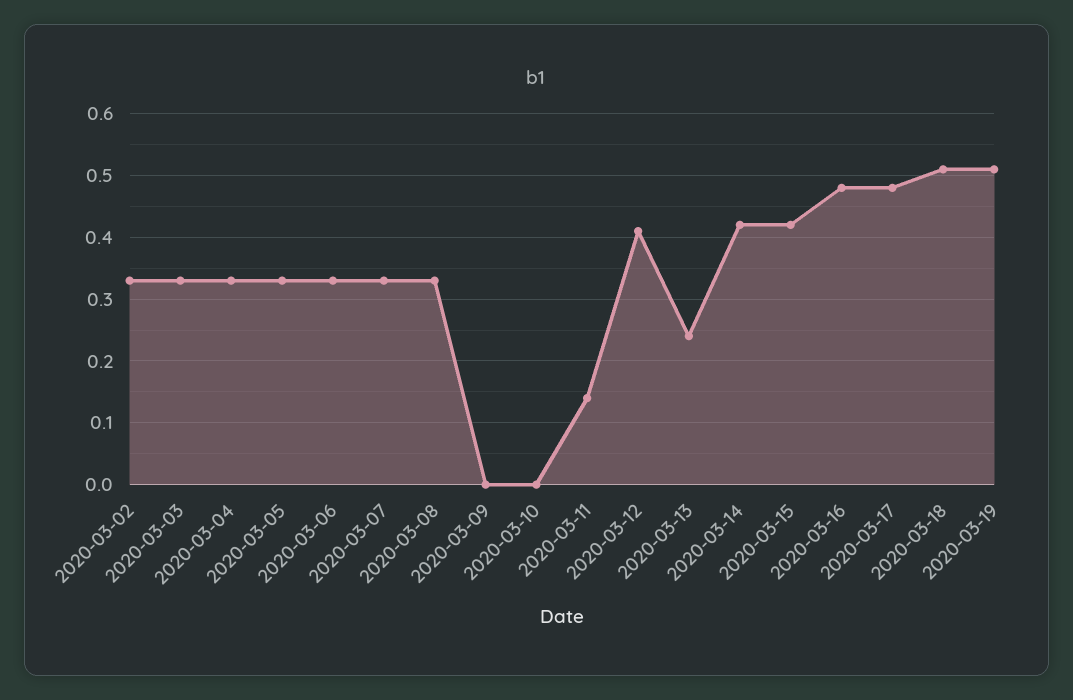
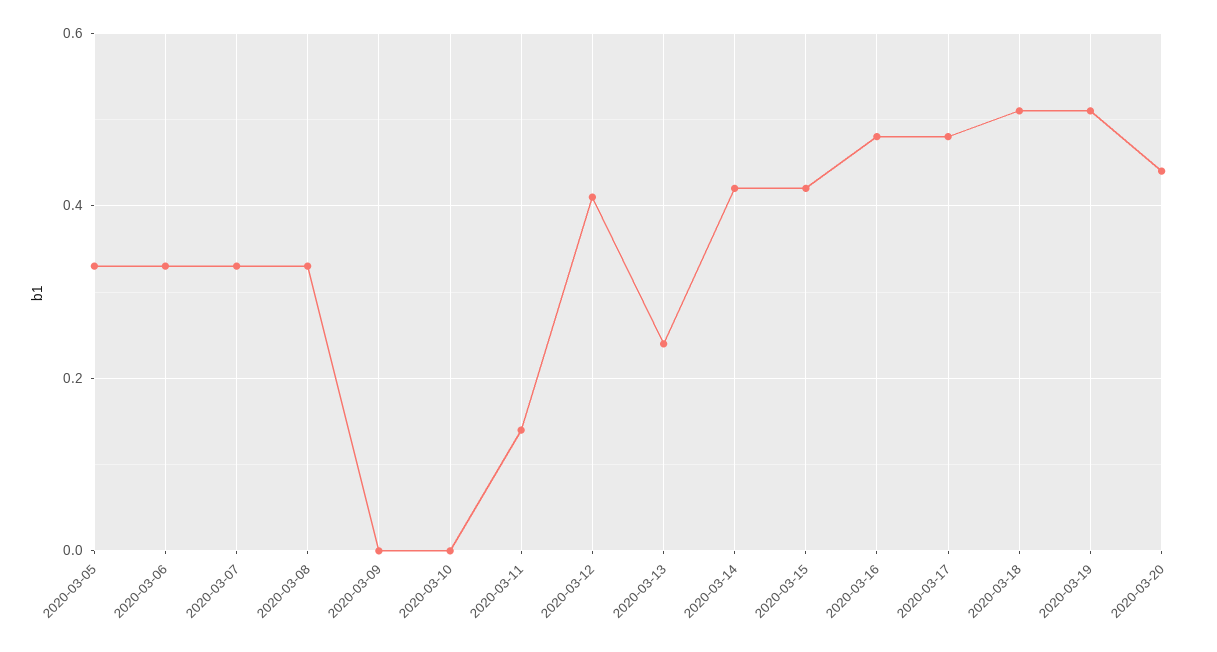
2020-03-02: 0.33 -> none
2020-03-03: 0.33 -> none
2020-03-04: 0.33 -> none
2020-03-20: none -> 0.45

